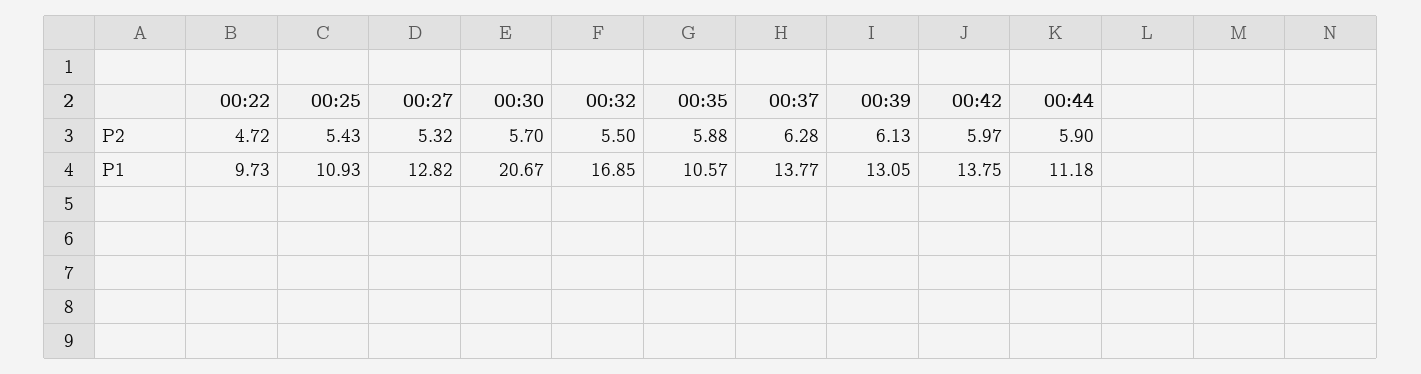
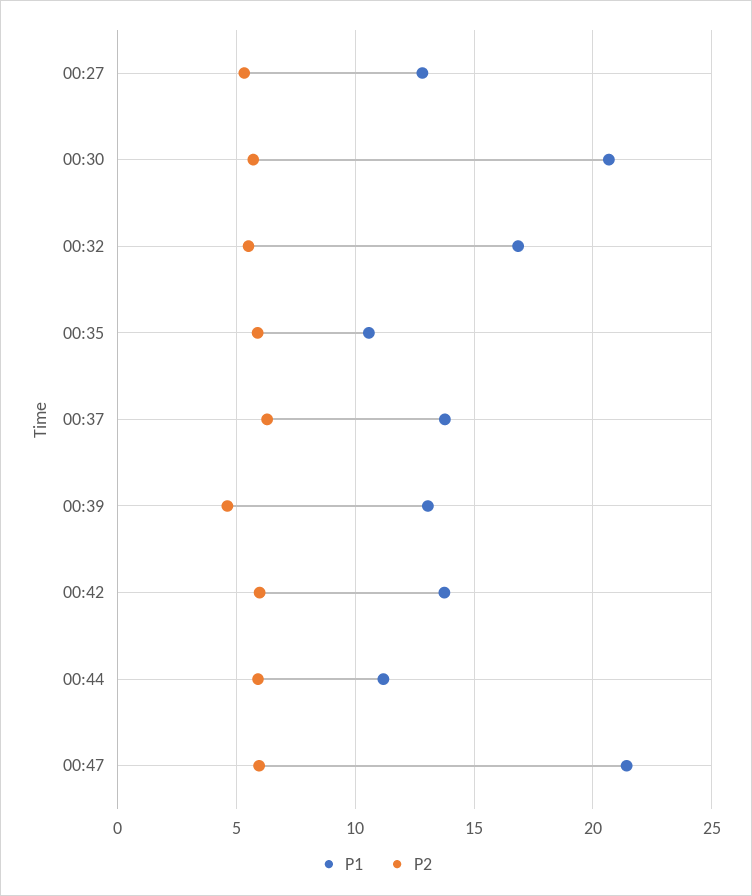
P2, 00:22: 4.72 -> none
P2, 00:25: 5.43 -> none
P2, 00:39: 6.13 -> 4.5
P1, 00:22: 9.73 -> none
P1, 00:25: 10.93 -> none
P1, 00:47: none -> 21.5
P2, 00:47: none -> 6

